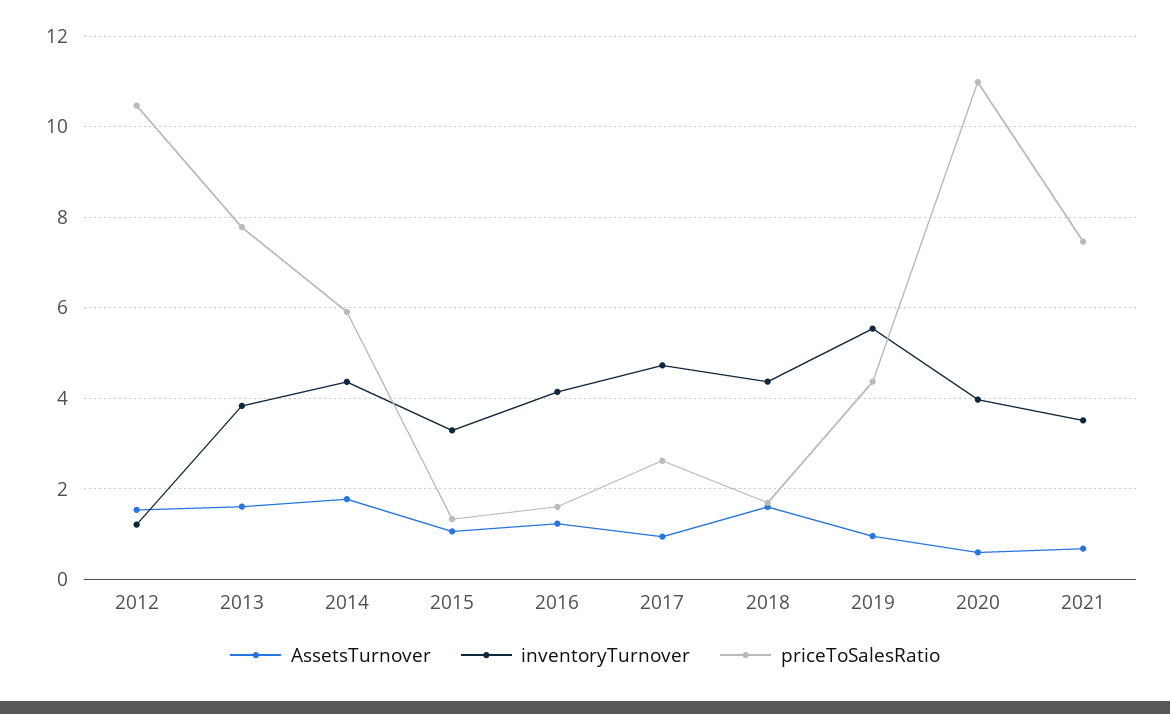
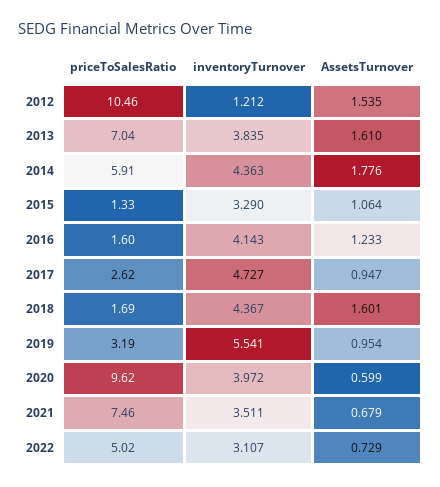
priceToSalesRatio, 2013: 7.8 -> 7.04
priceToSalesRatio, 2019: 4.4 -> 3.19
priceToSalesRatio, 2020: 11 -> 9.62
priceToSalesRatio, 2022: none -> 5.02
inventoryTurnover, 2022: none -> 3.107
AssetsTurnover, 2022: none -> 0.729

